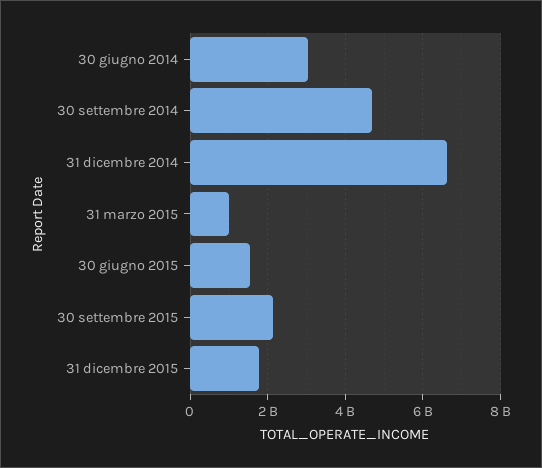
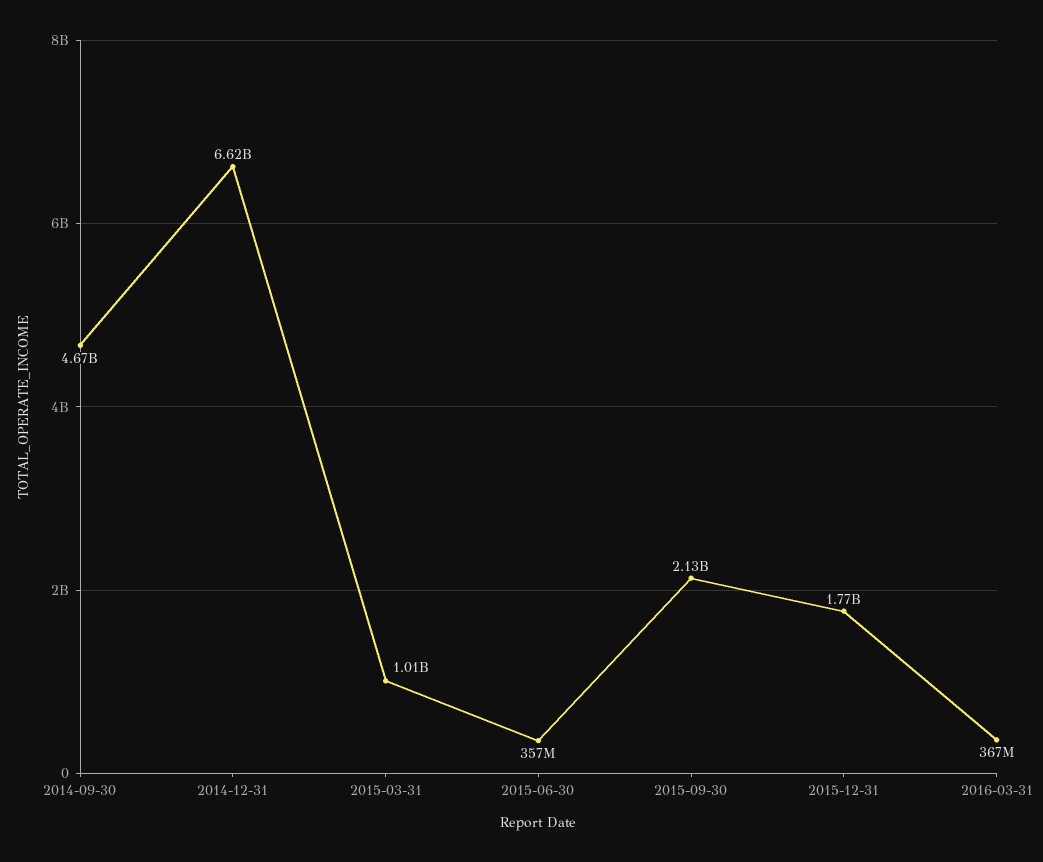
30 giugno 2014: 3000000000 -> none
30 giugno 2015: 1600000000 -> 357000000
2016-03-31: none -> 367000000

